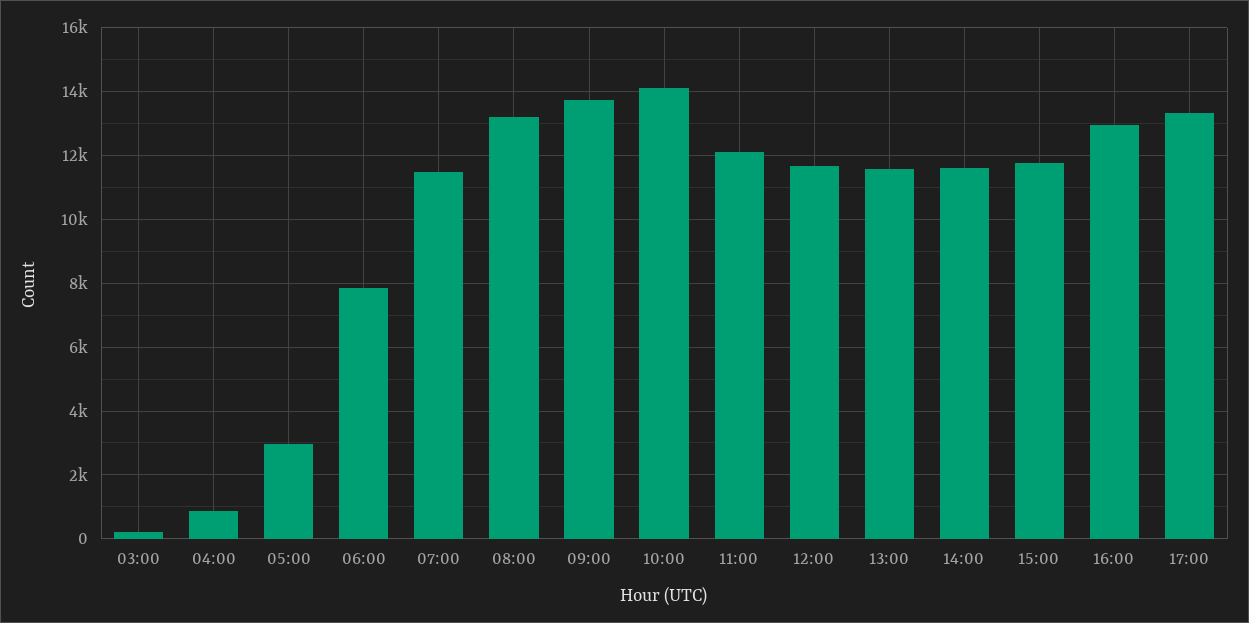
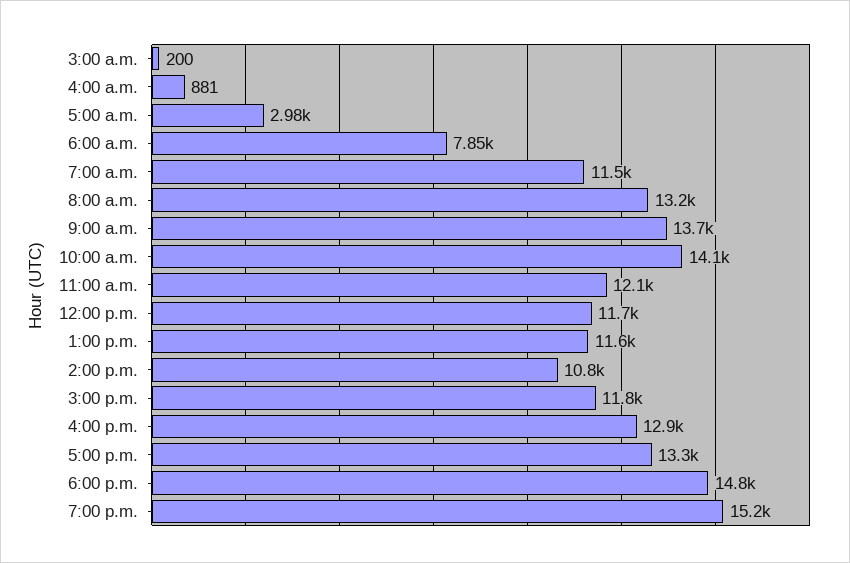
14:00: 11600 -> 10800
6:00 p.m.: none -> 14800
7:00 p.m.: none -> 15200

